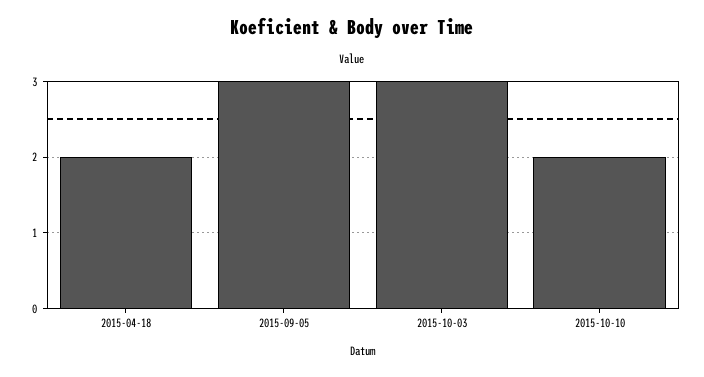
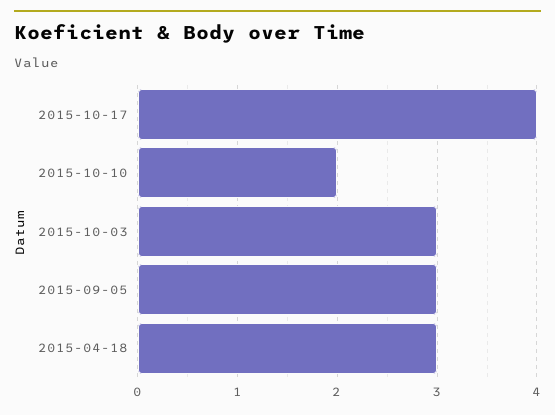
2015-04-18: 2 -> 3
2015-10-17: none -> 4

